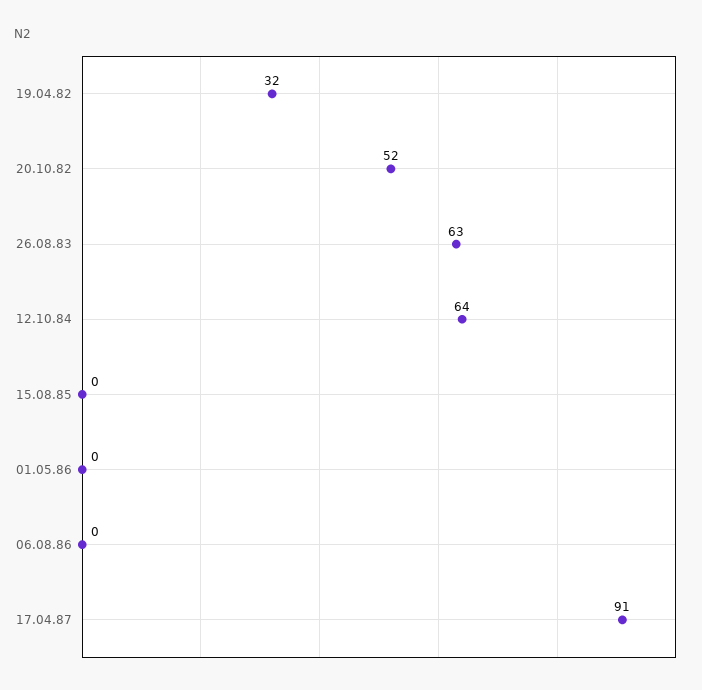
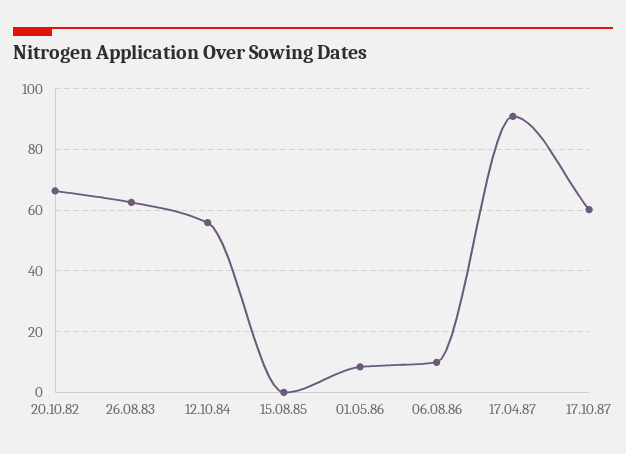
19.04.82: 32 -> none
20.10.82: 52 -> 66
12.10.84: 64 -> 56
01.05.86: 0 -> 8
06.08.86: 0 -> 10
17.10.87: none -> 60

